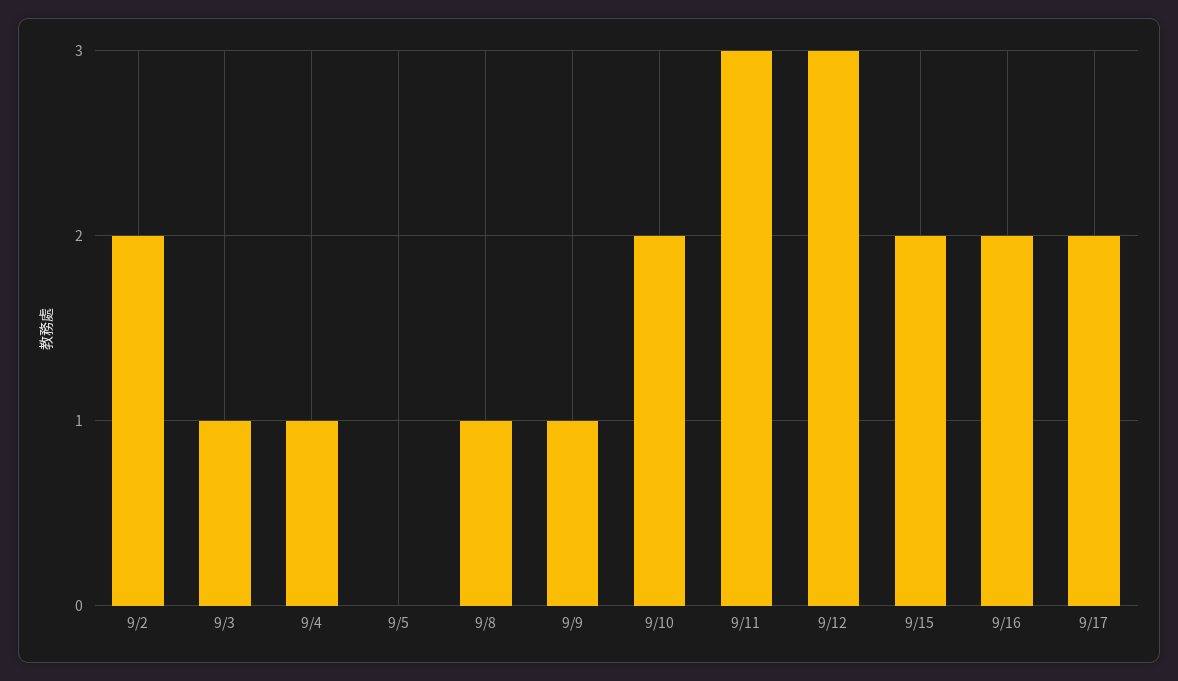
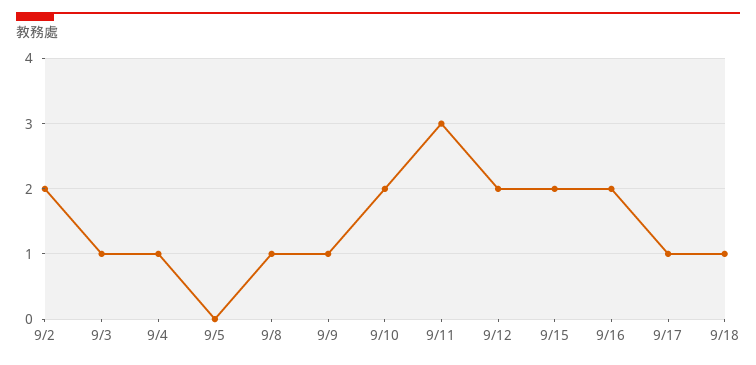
9/12: 3 -> 2
9/17: 2 -> 1
9/18: none -> 1

